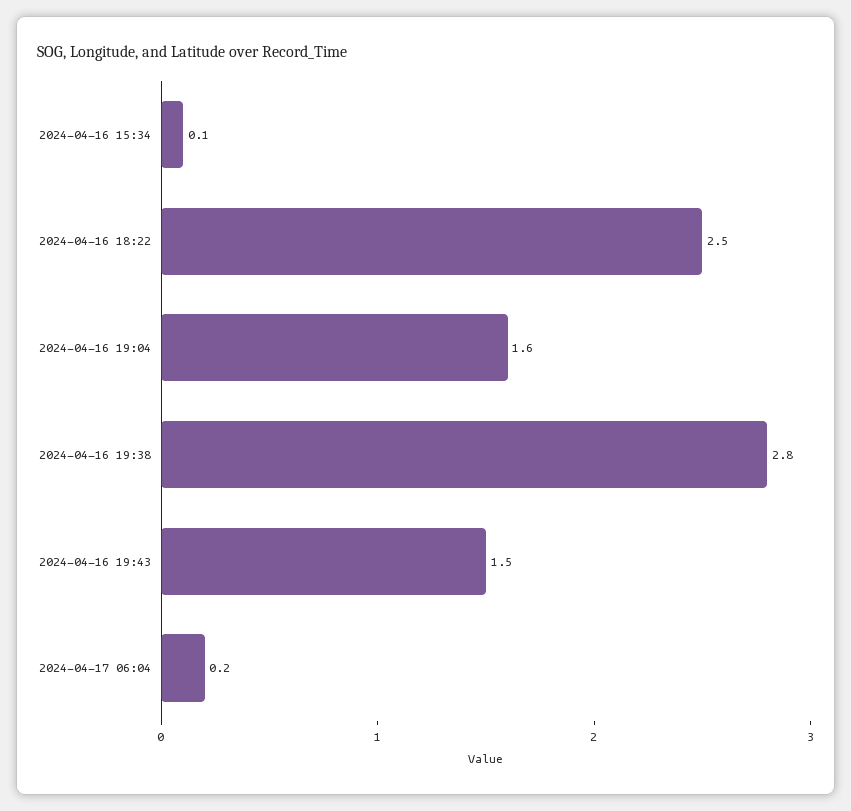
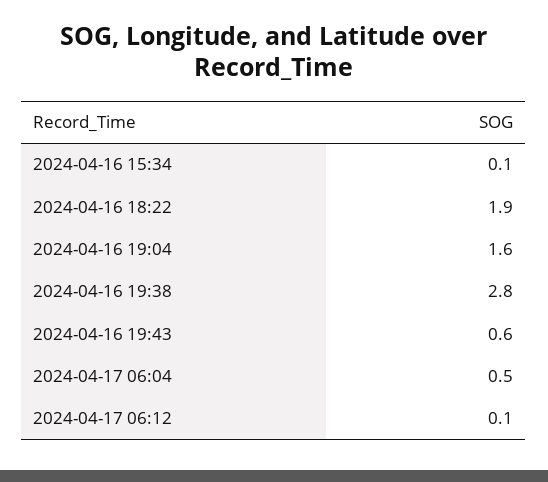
2024-04-16 18:22: 2.5 -> 1.9
2024-04-16 19:43: 1.5 -> 0.6
2024-04-17 06:04: 0.2 -> 0.5
2024-04-17 06:12: none -> 0.1

